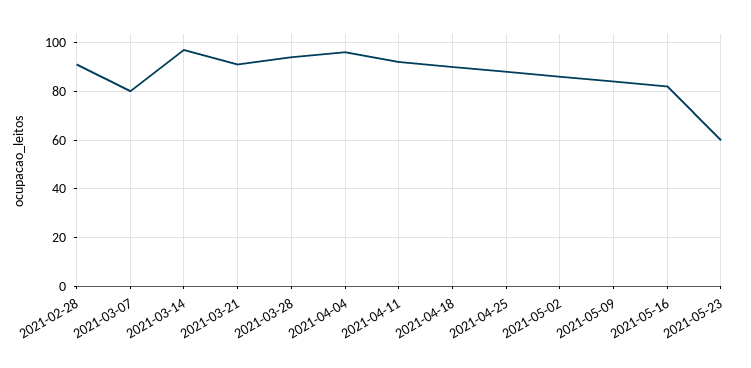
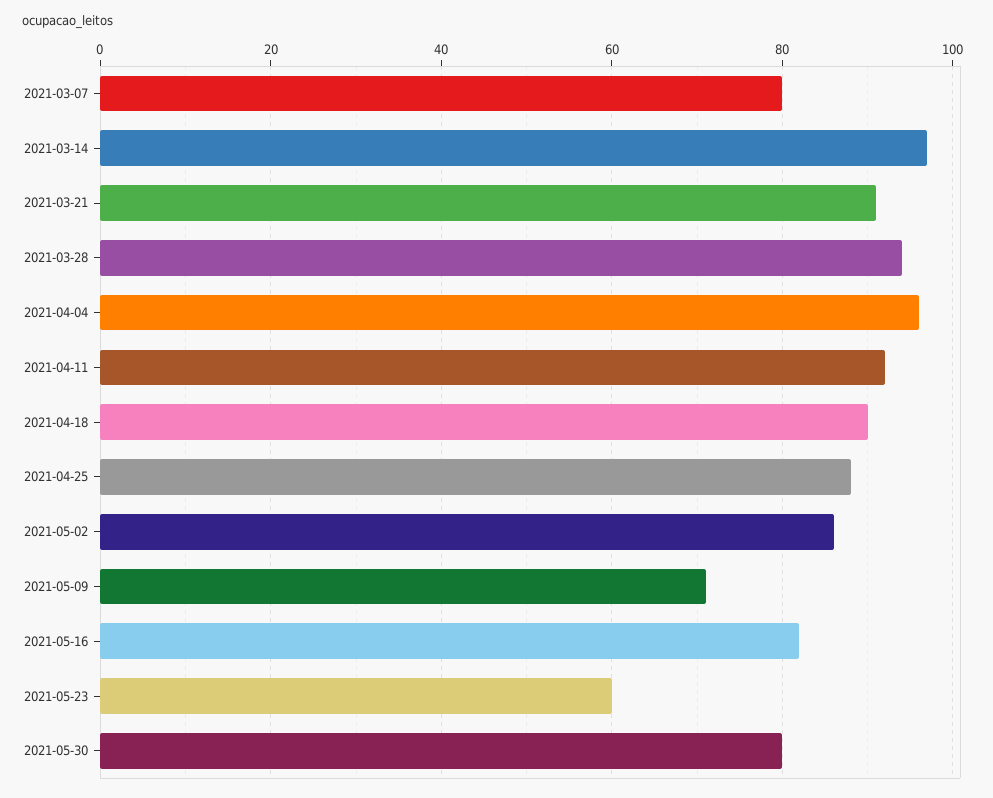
2021-02-28: 90 -> none
2021-05-09: 85 -> 70
2021-05-30: none -> 80

